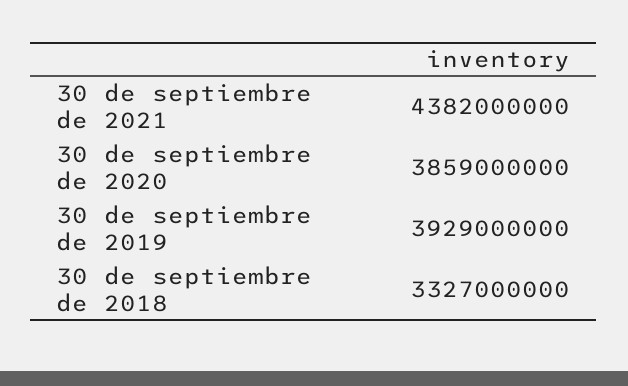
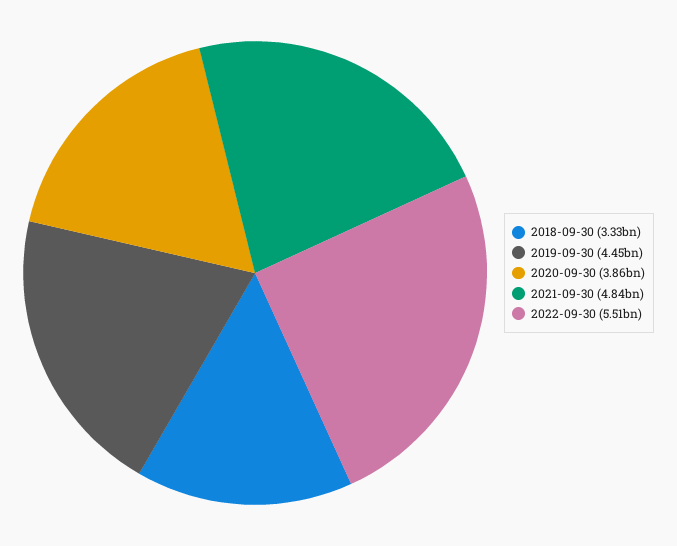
30 de septiembre de 2021: 4382000000 -> 4840000000
30 de septiembre de 2019: 3929000000 -> 4450000000
2022-09-30: none -> 5510000000

